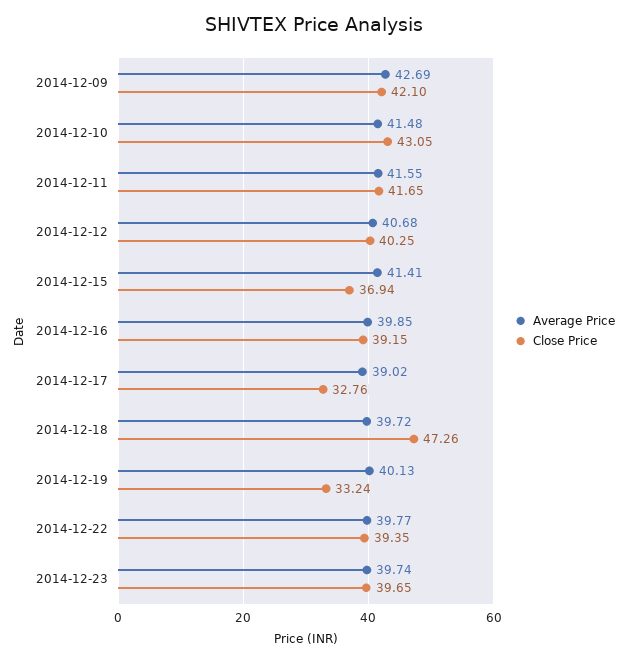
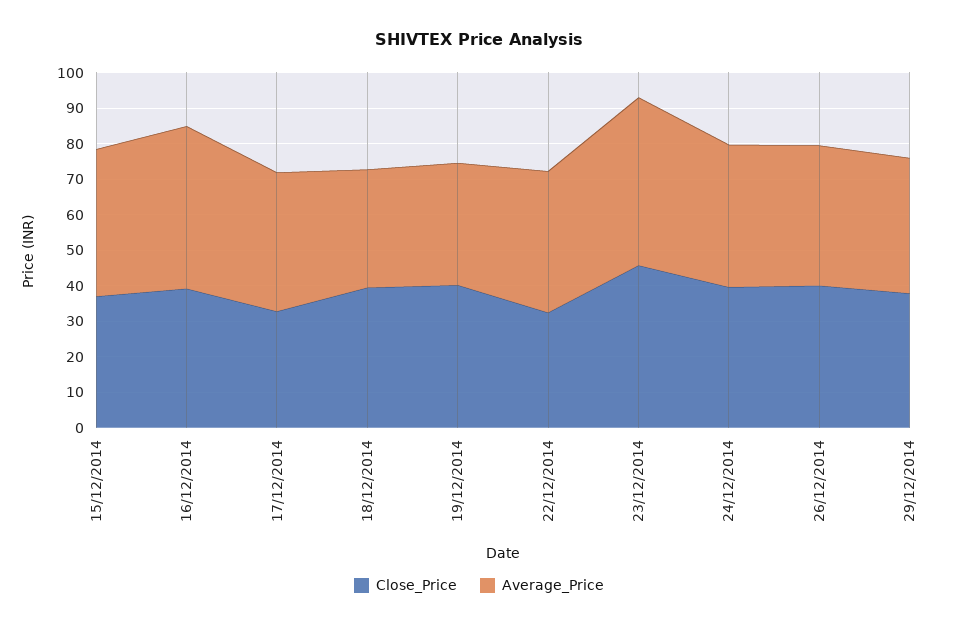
Average Price, 2014-12-09: 42.69 -> none
Close Price, 2014-12-09: 42.1 -> none
Average Price, 2014-12-10: 41.48 -> none
Close Price, 2014-12-10: 43.05 -> none
Average Price, 2014-12-11: 41.55 -> none
Close Price, 2014-12-11: 41.65 -> none
Average Price, 2014-12-12: 40.68 -> none
Close Price, 2014-12-12: 40.25 -> none
Average Price, 2014-12-16: 39.85 -> 45
Average Price, 2014-12-18: 39.72 -> 32.5
Close Price, 2014-12-18: 47.26 -> 40
Average Price, 2014-12-19: 40.13 -> 35
Close Price, 2014-12-19: 33.24 -> 40
Close Price, 2014-12-22: 39.35 -> 32.5
Average Price, 2014-12-23: 39.74 -> 47.5
Close Price, 2014-12-23: 39.65 -> 45
Close Price, 24/12/2014: none -> 40
Average Price, 24/12/2014: none -> 40
Close Price, 26/12/2014: none -> 40
Average Price, 26/12/2014: none -> 40
Close Price, 29/12/2014: none -> 37.5
Average Price, 29/12/2014: none -> 37.5

